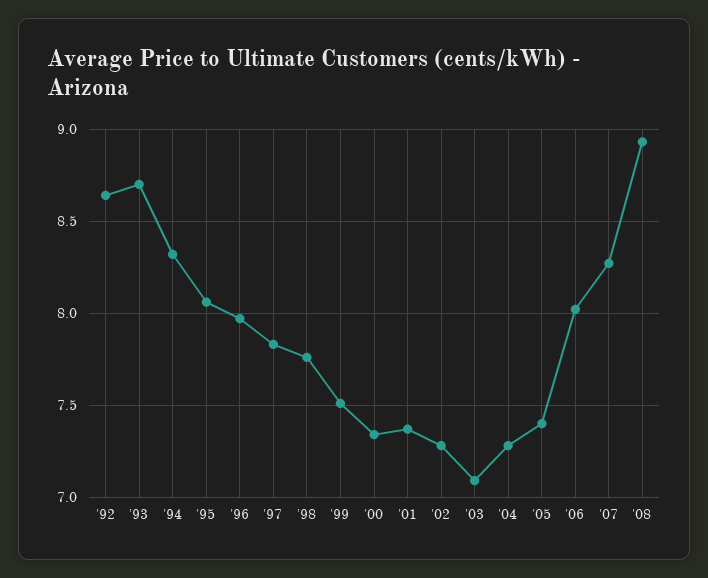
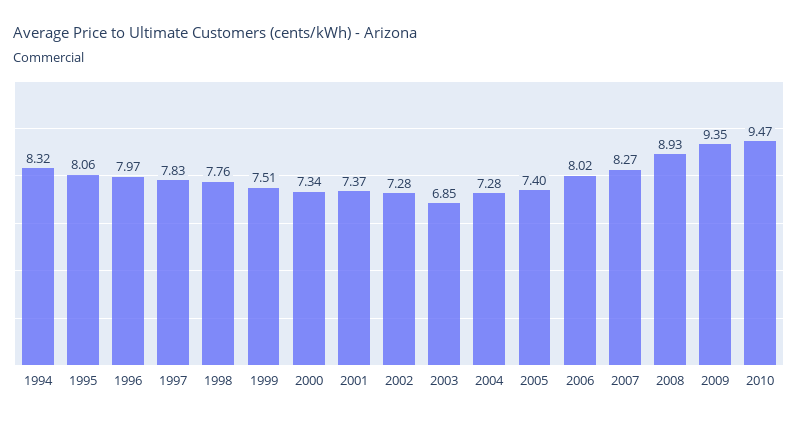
'92: 8.65 -> none
'93: 8.7 -> none
'03: 7.1 -> 6.85
2009: none -> 9.35
2010: none -> 9.47

